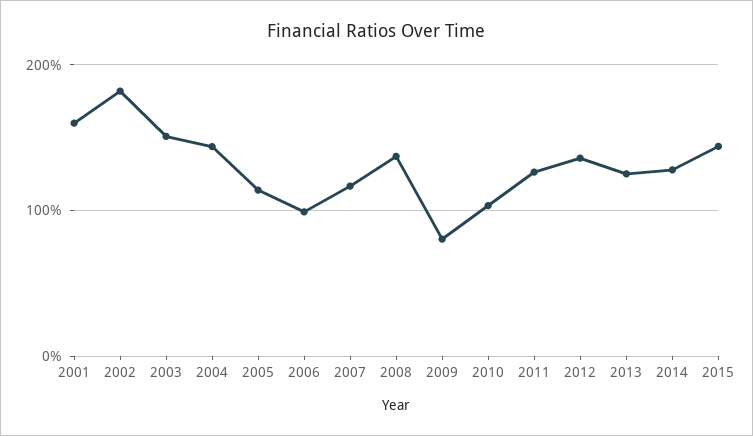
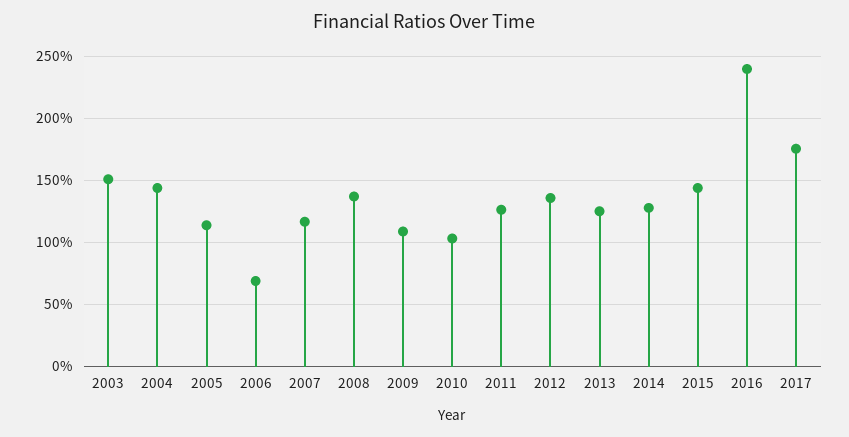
2001: 160 -> none
2002: 180 -> none
2006: 100 -> 70
2009: 80 -> 110
2016: none -> 240
2017: none -> 175

